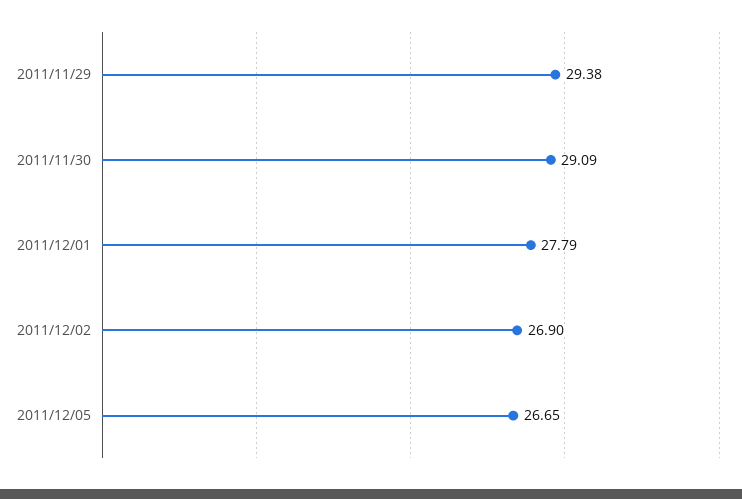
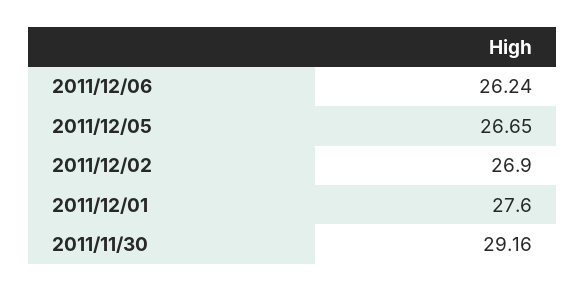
2011/11/29: 29.38 -> none
2011/11/30: 29.09 -> 29.16
2011/12/01: 27.79 -> 27.6
2011/12/06: none -> 26.24

